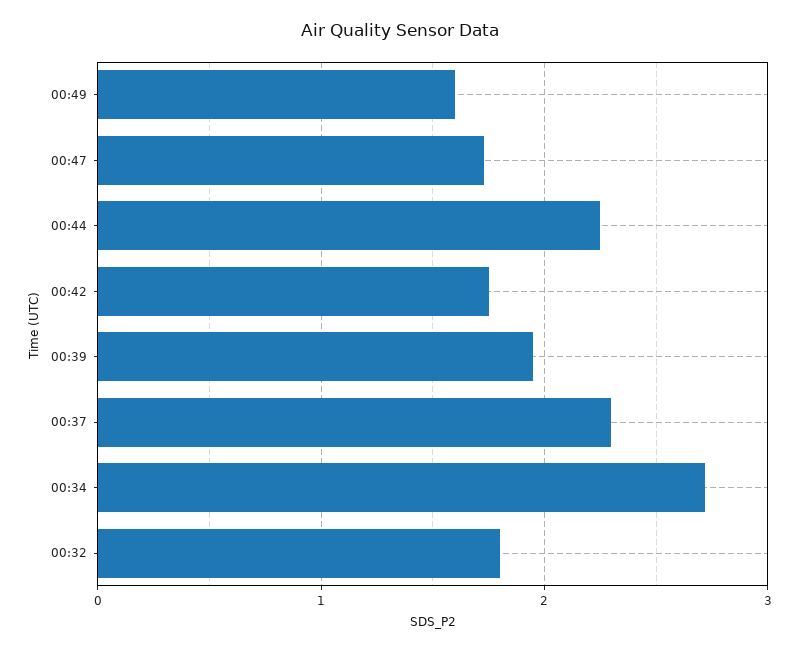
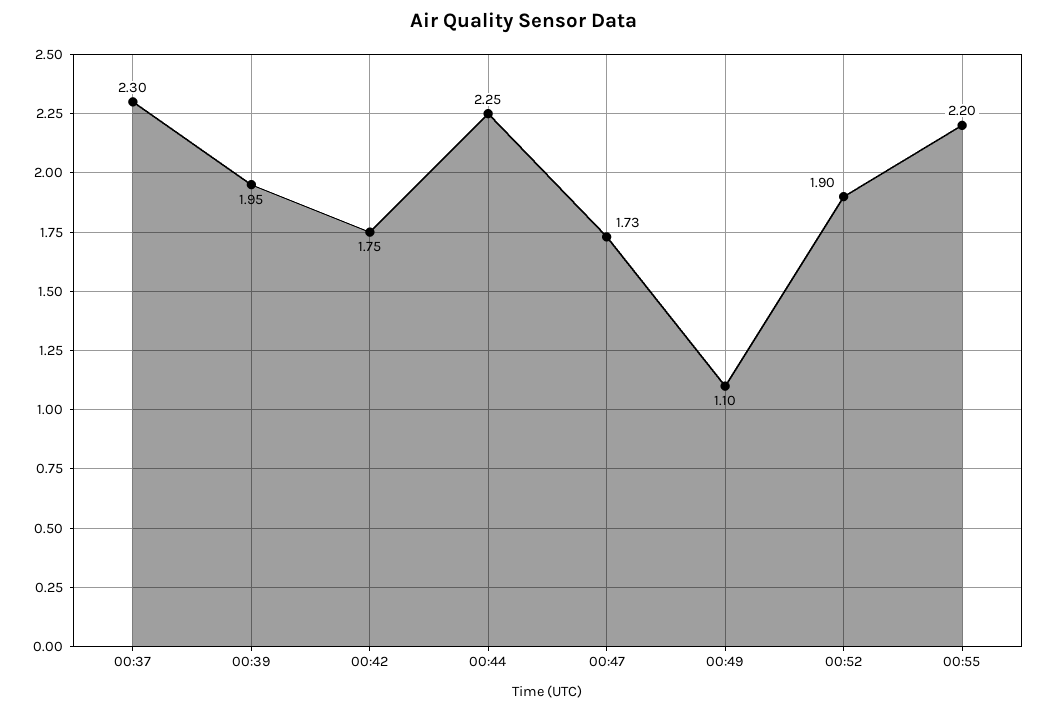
00:49: 1.6 -> 1.1
00:34: 2.7 -> none
00:32: 1.8 -> none
00:52: none -> 1.9
00:55: none -> 2.2

